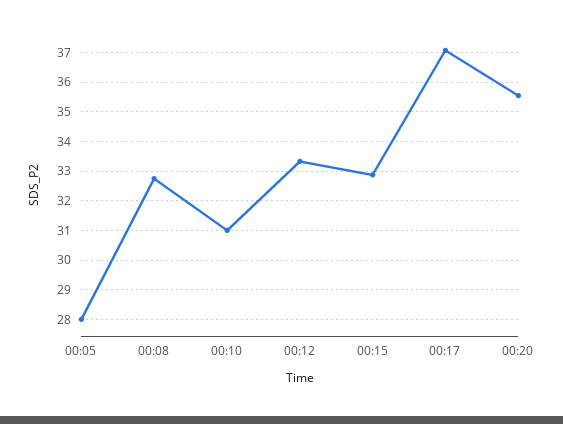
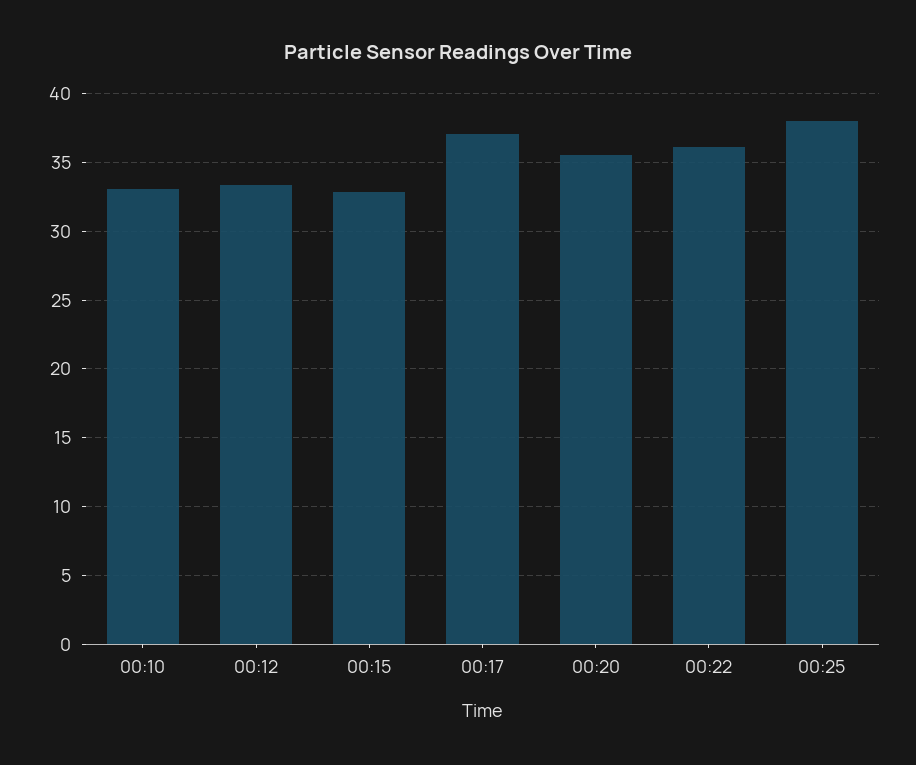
00:05: 28 -> none
00:08: 32.75 -> none
00:10: 31 -> 33
00:22: none -> 36
00:25: none -> 38

